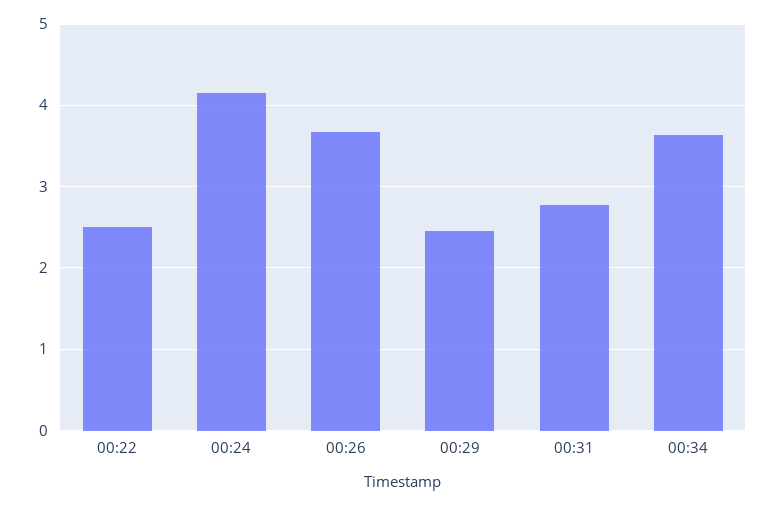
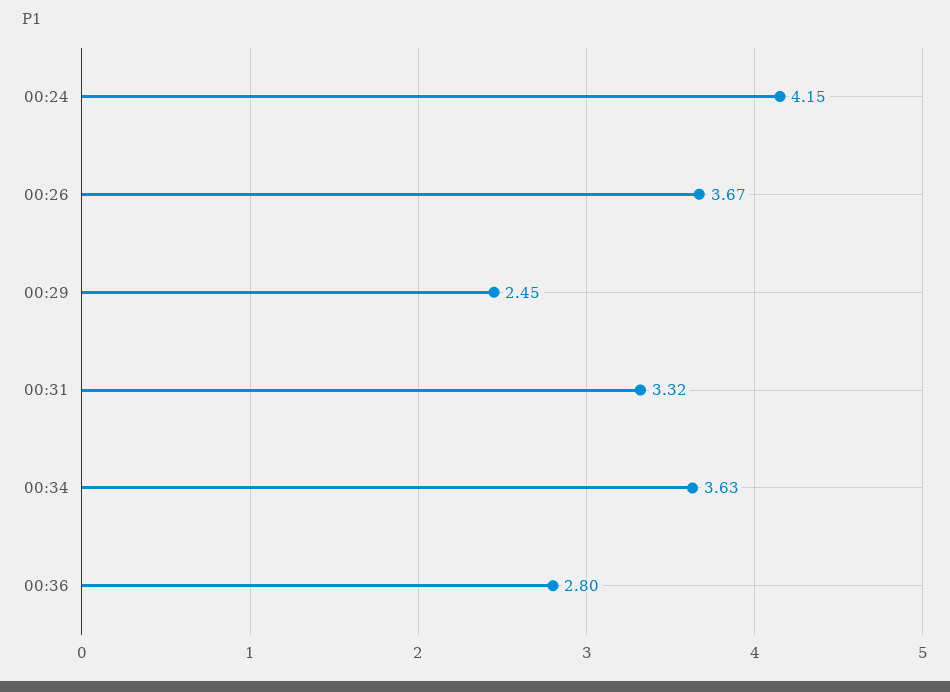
00:22: 2.5 -> none
00:31: 2.8 -> 3.32
00:36: none -> 2.8

